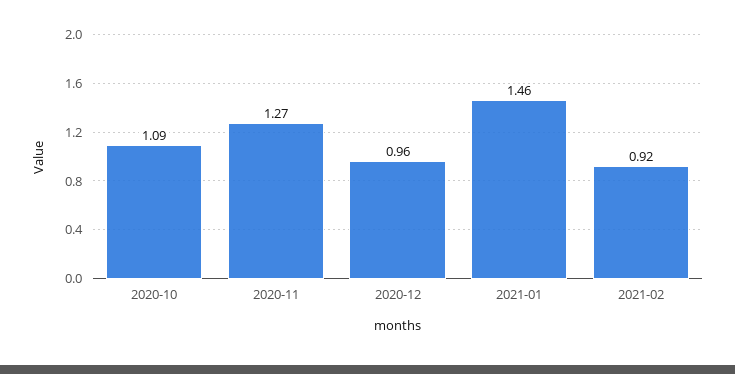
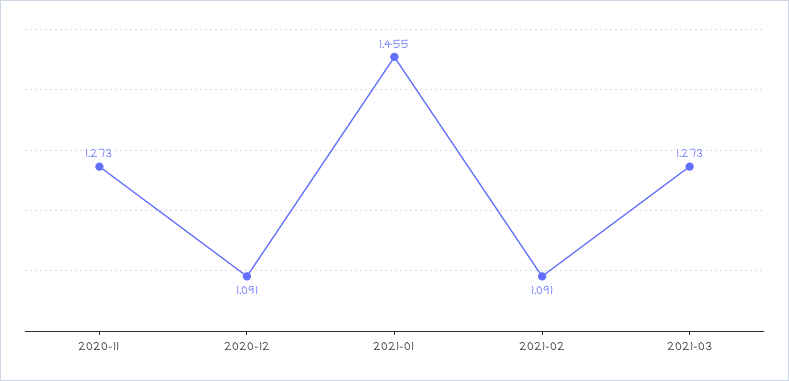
2020-10: 1.09 -> none
2020-12: 0.96 -> 1.091
2021-02: 0.92 -> 1.091
2021-03: none -> 1.273

